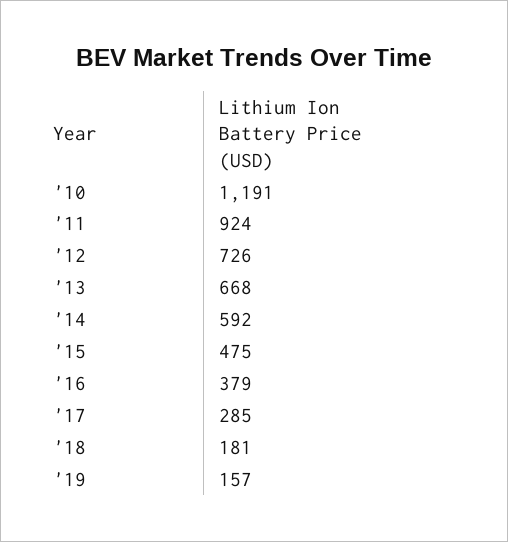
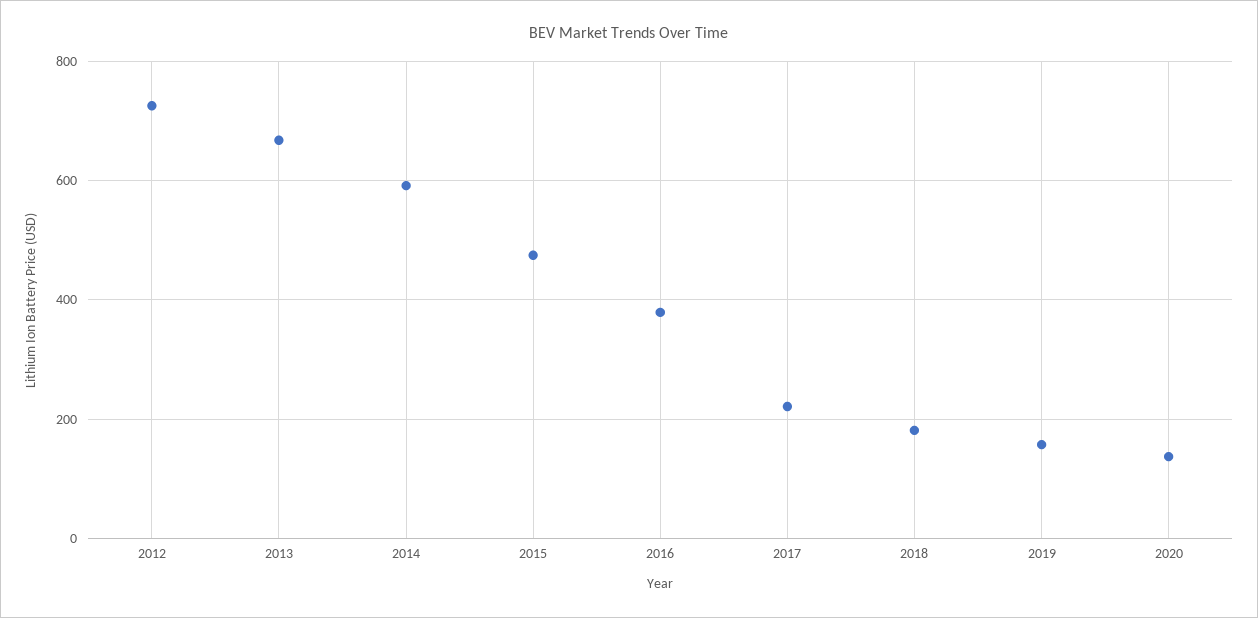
'10: 1191 -> none
'11: 924 -> none
'17: 285 -> 220
2020: none -> 140

